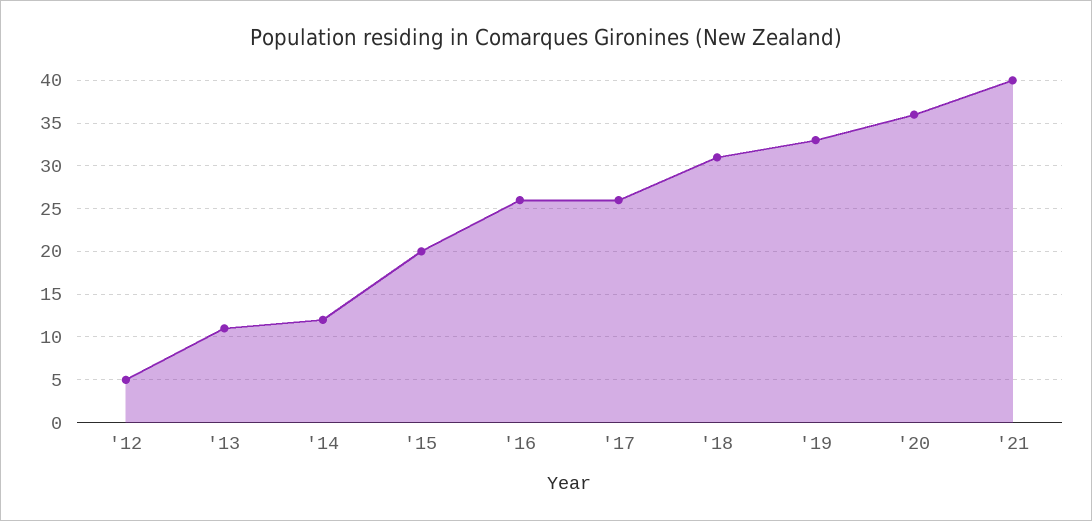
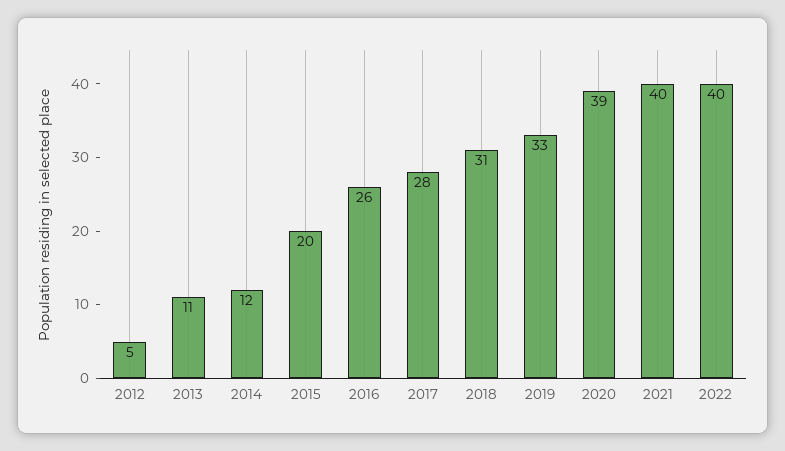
'17: 26 -> 28
'20: 36 -> 39
2022: none -> 40

